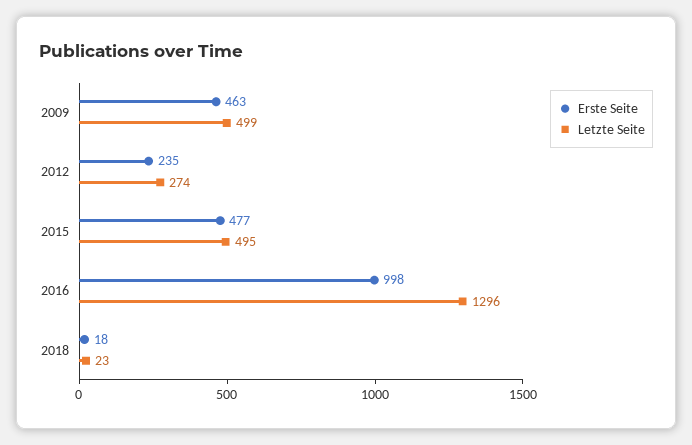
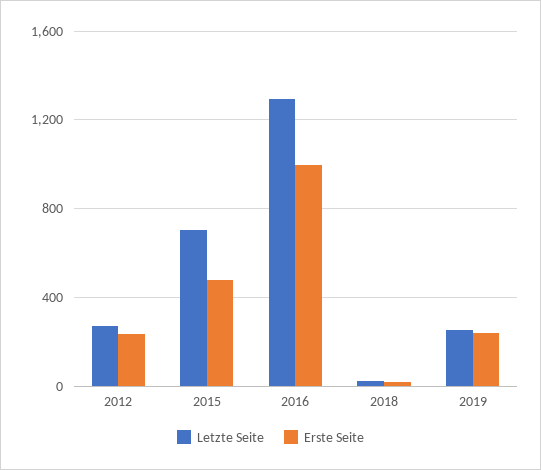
Erste Seite, 2009: 463 -> none
Letzte Seite, 2009: 499 -> none
Letzte Seite, 2015: 495 -> 700
Letzte Seite, 2019: none -> 250
Erste Seite, 2019: none -> 250

